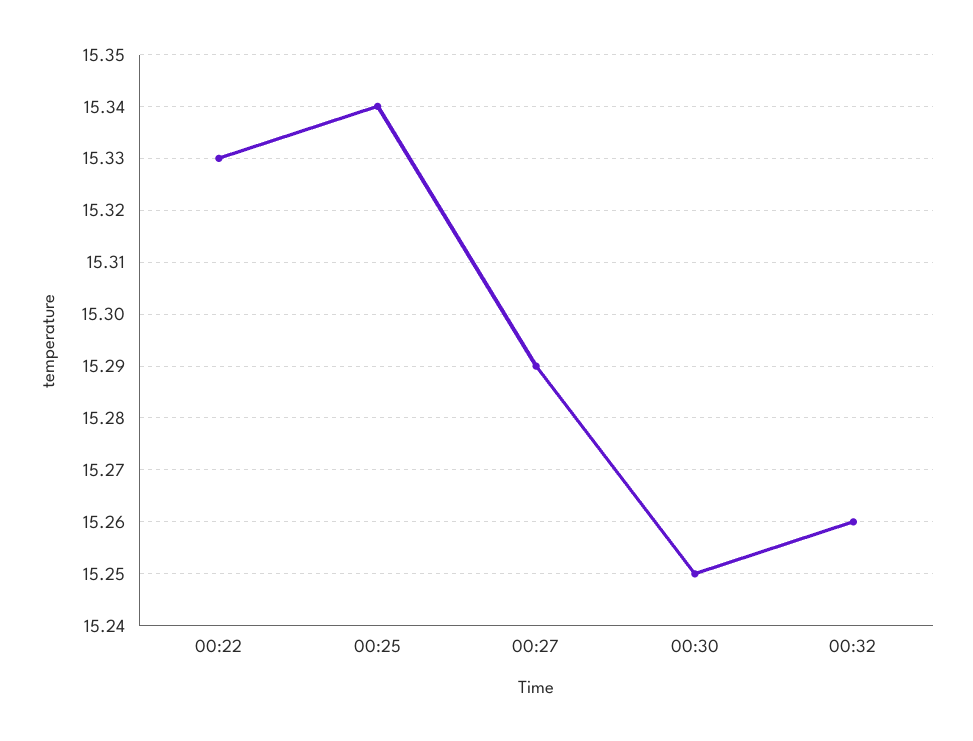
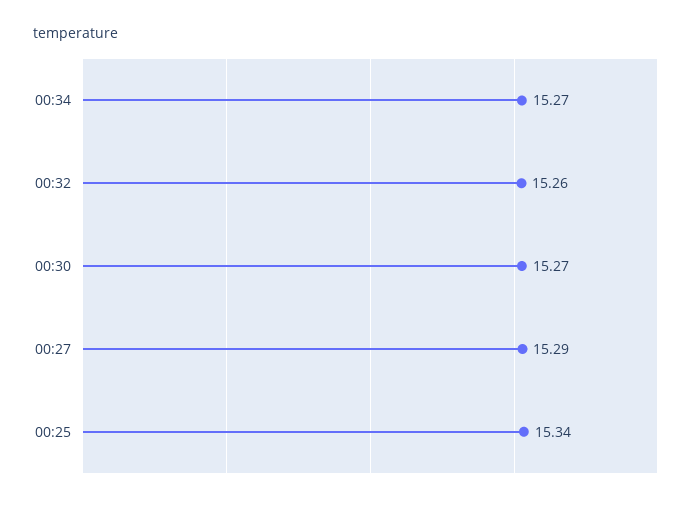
00:22: 15.33 -> none
00:30: 15.25 -> 15.27
00:34: none -> 15.27

